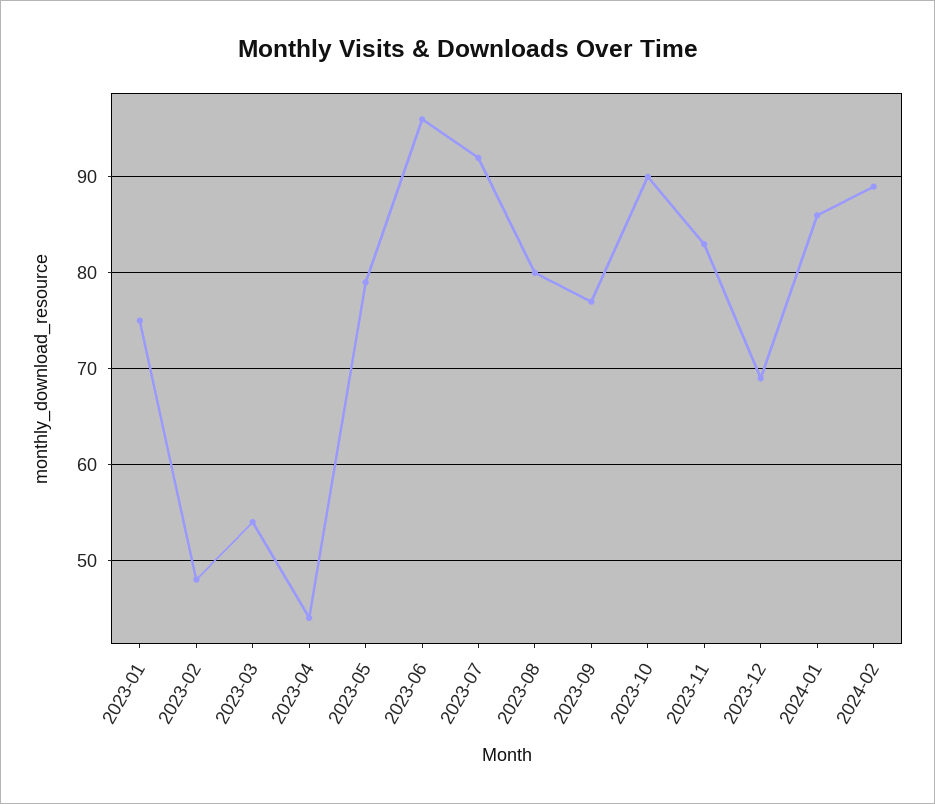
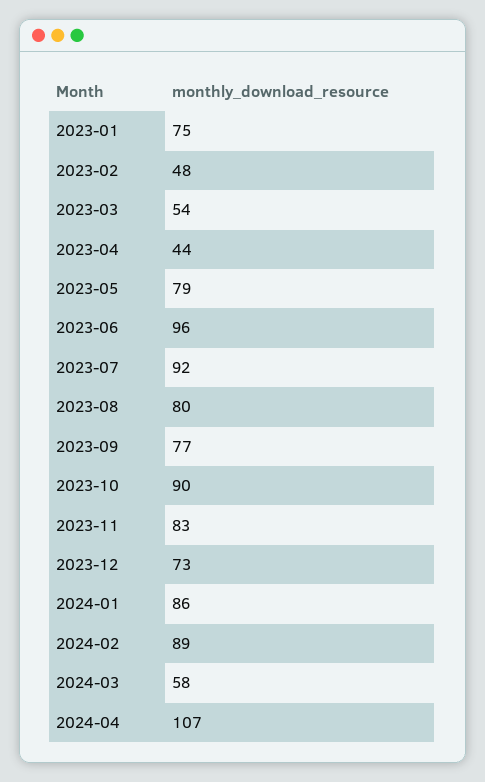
2023-12: 69 -> 73
2024-03: none -> 58
2024-04: none -> 107

